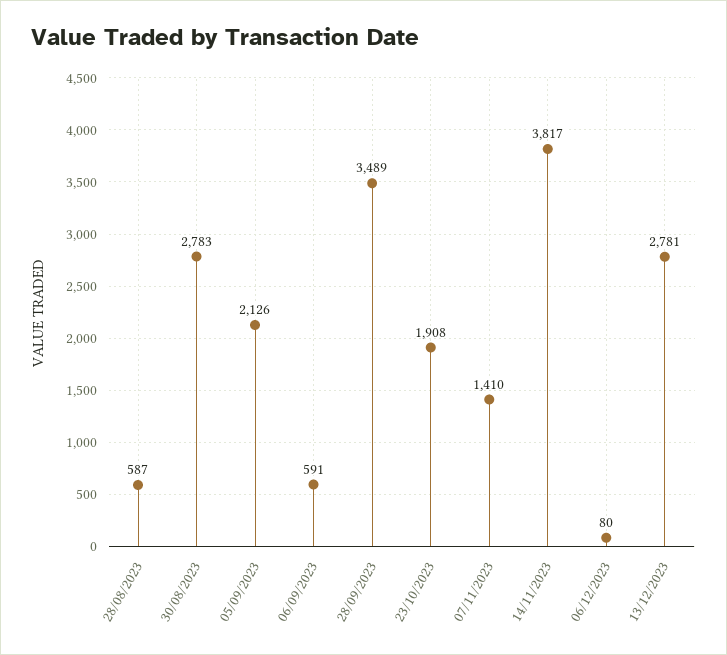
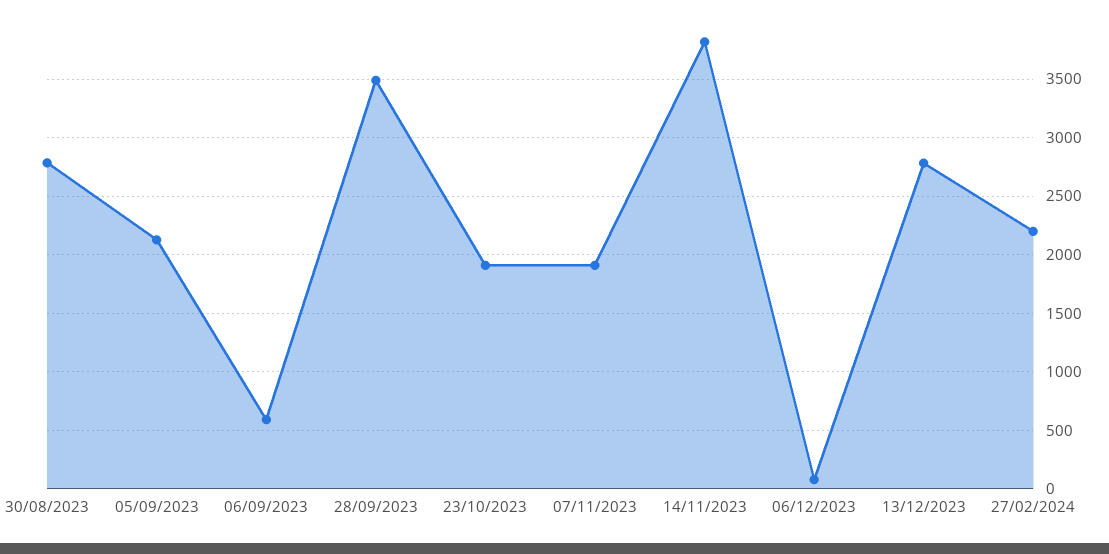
28/08/2023: 587 -> none
07/11/2023: 1410 -> 1900
27/02/2024: none -> 2200

